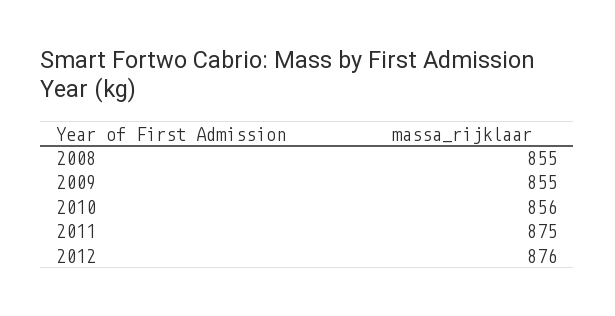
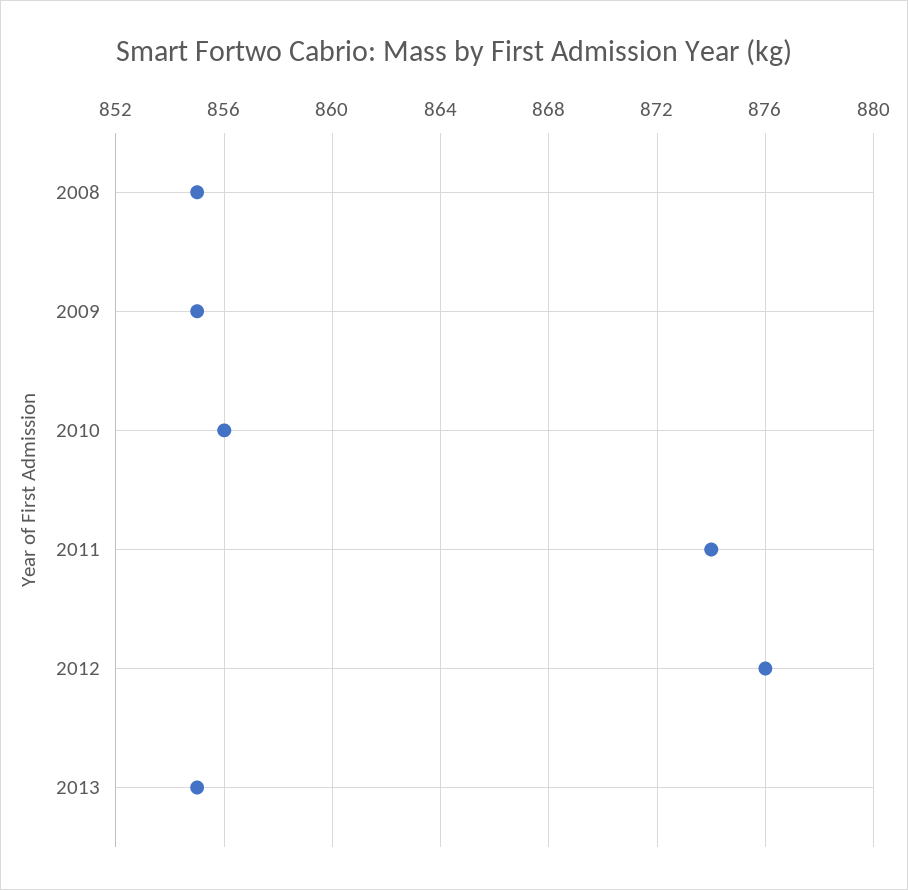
2011: 875 -> 874
2013: none -> 855

